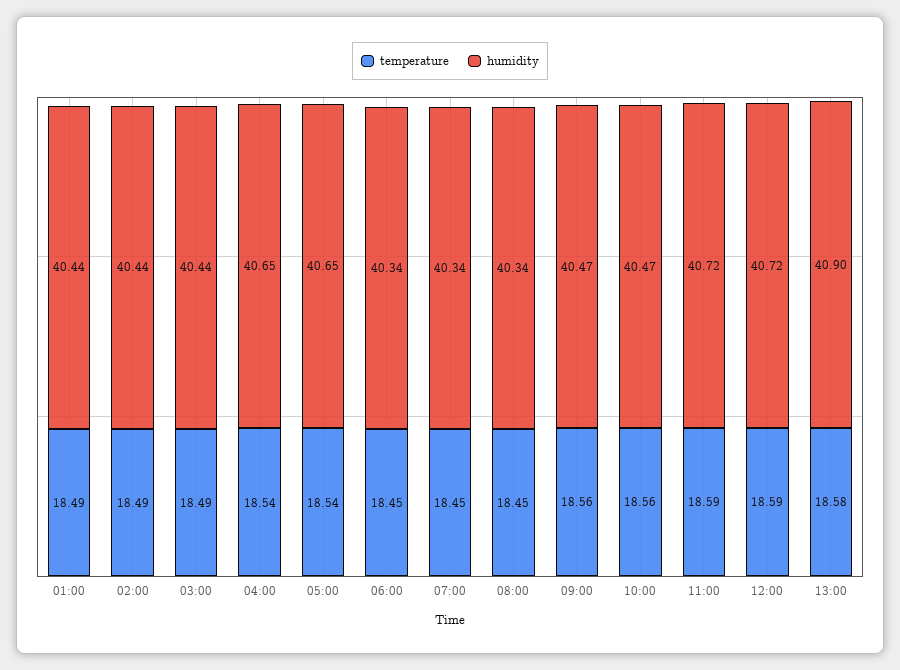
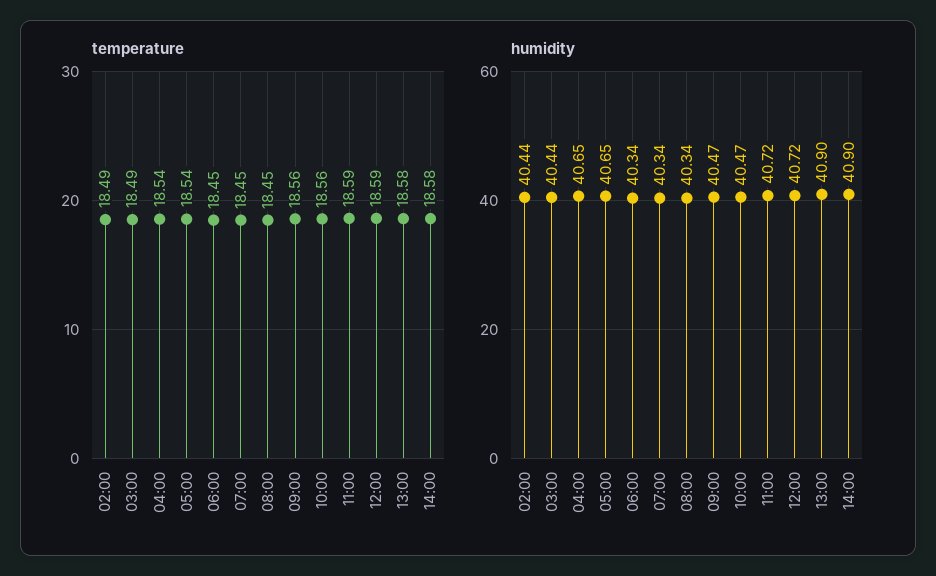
temperature, 01:00: 18.49 -> none
humidity, 01:00: 40.44 -> none
temperature, 14:00: none -> 18.58
humidity, 14:00: none -> 40.9

